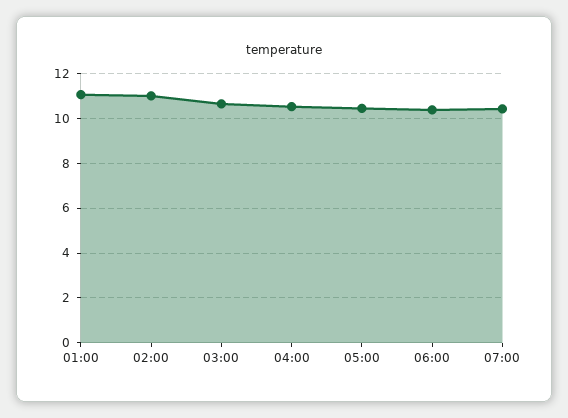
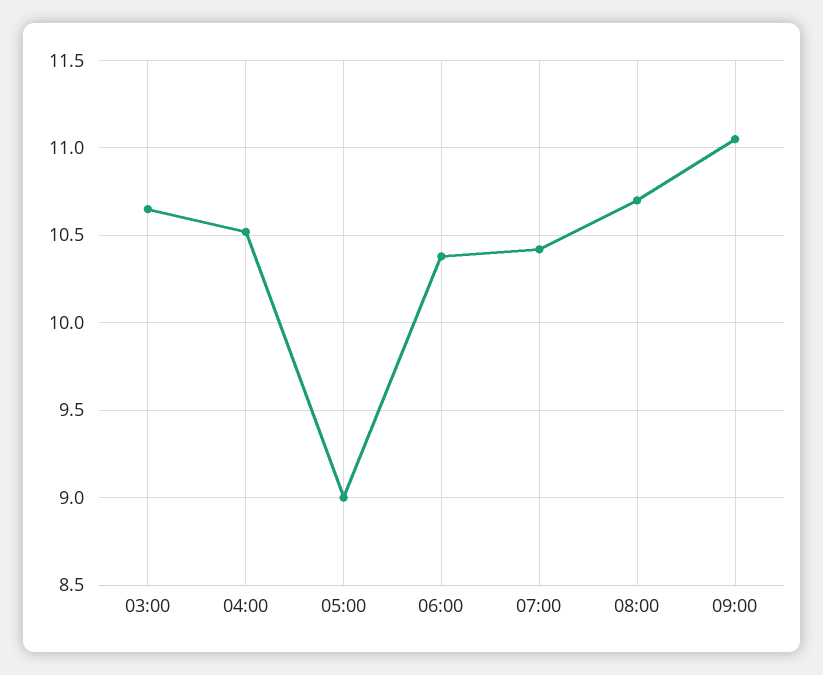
01:00: 11 -> none
02:00: 11 -> none
05:00: 10.5 -> 9
08:00: none -> 10.7
09:00: none -> 11.05

